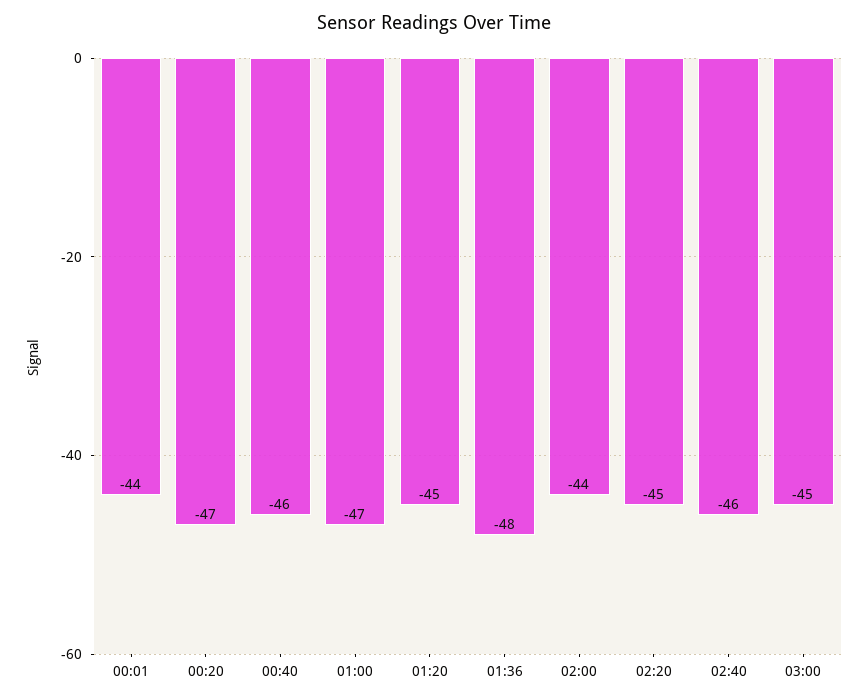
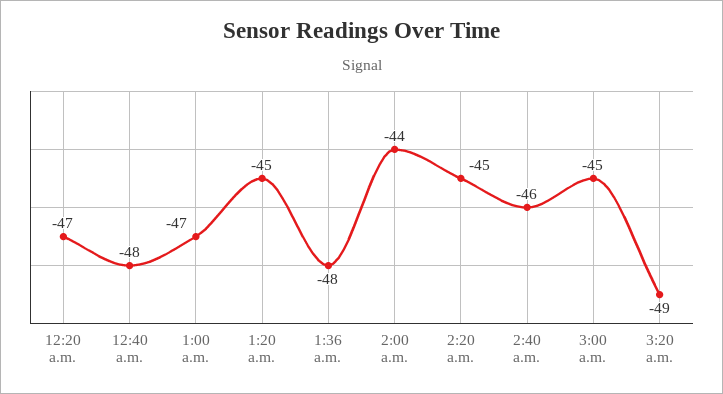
00:01: -44 -> none
00:40: -46 -> -48
3:20 a.m.: none -> -49

